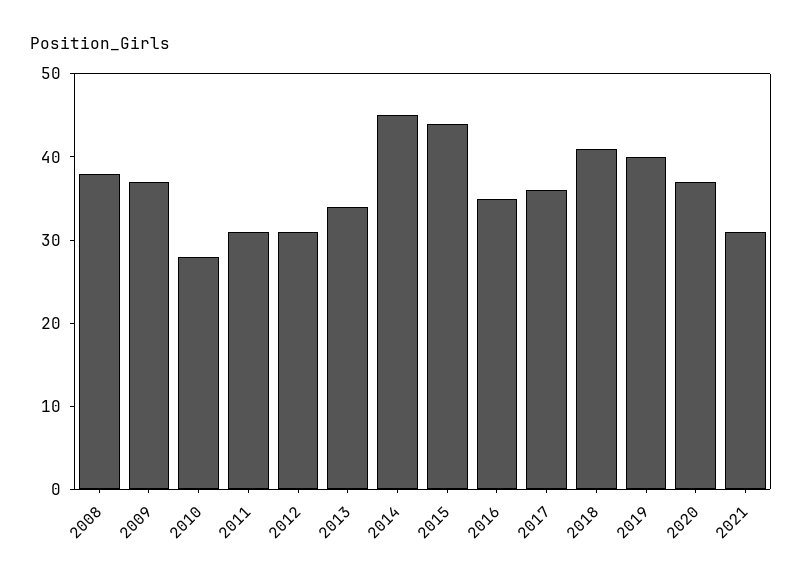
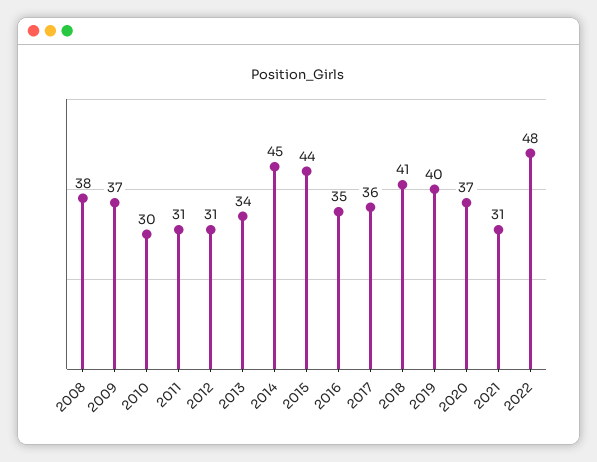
2010: 28 -> 30
2022: none -> 48

